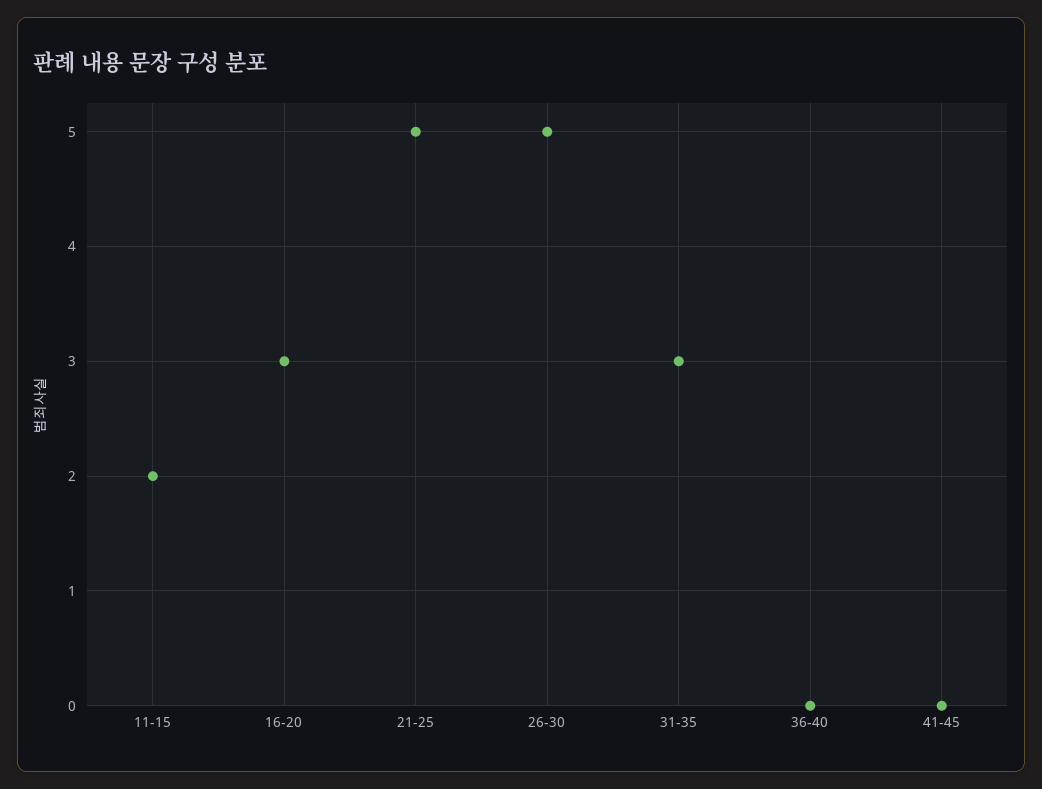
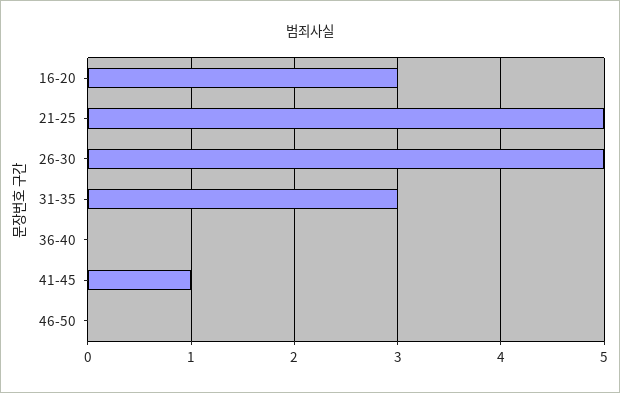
11-15: 2 -> none
41-45: 0 -> 1
46-50: none -> 0

